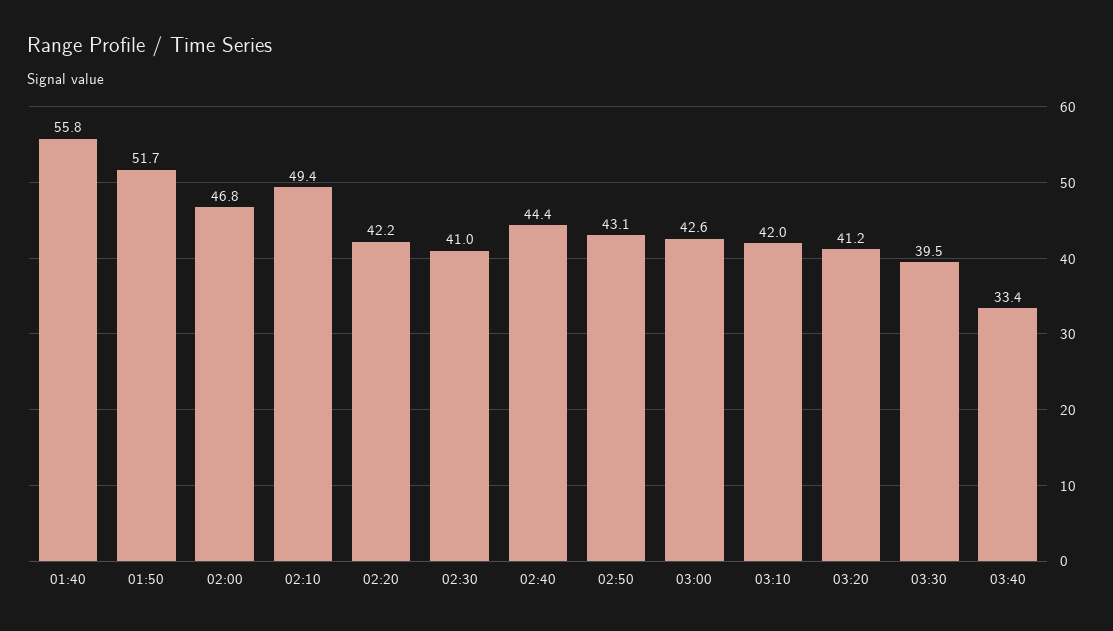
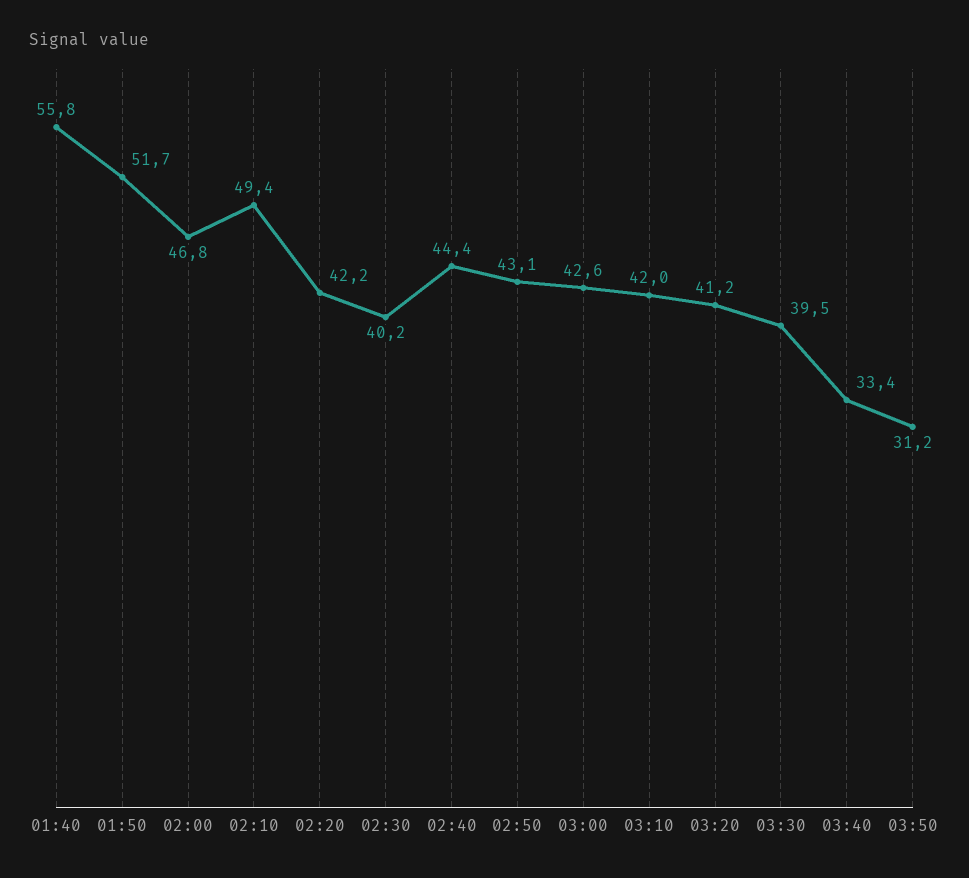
02:30: 41 -> 40.2
03:50: none -> 31.2

